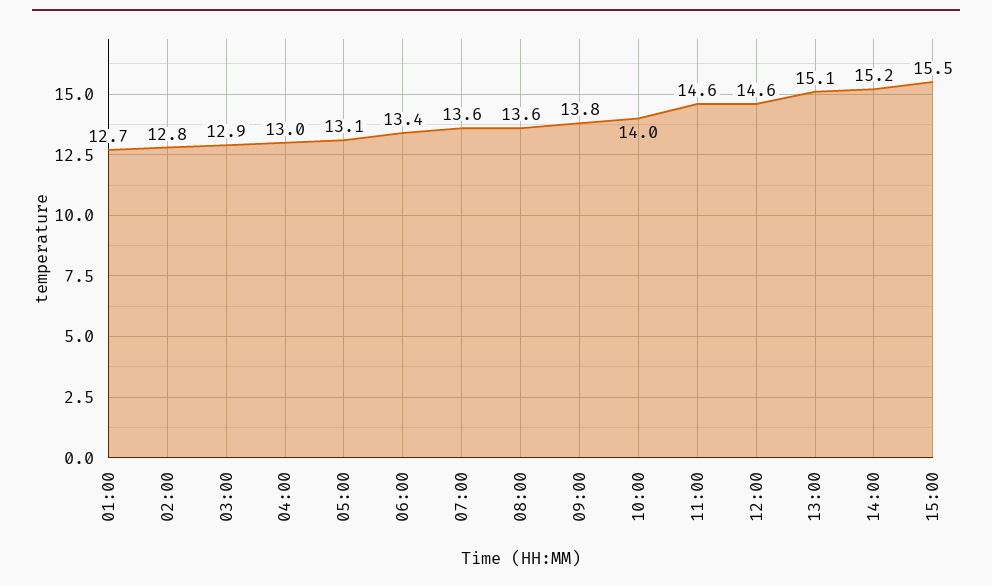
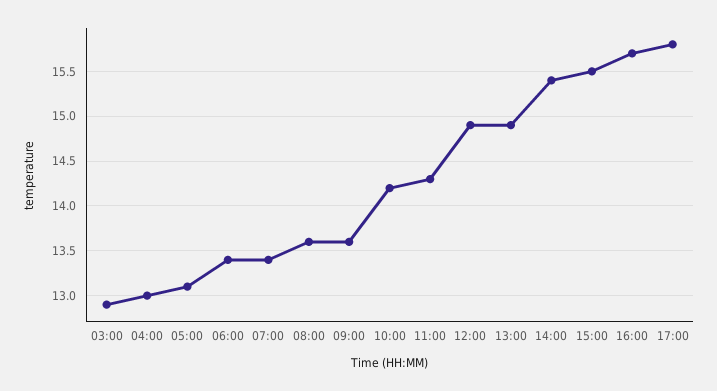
01:00: 12.7 -> none
02:00: 12.8 -> none
07:00: 13.6 -> 13.4
09:00: 13.8 -> 13.6
10:00: 14 -> 14.2
11:00: 14.6 -> 14.3
12:00: 14.6 -> 14.9
13:00: 15.1 -> 14.9
14:00: 15.2 -> 15.4
16:00: none -> 15.7
17:00: none -> 15.8

